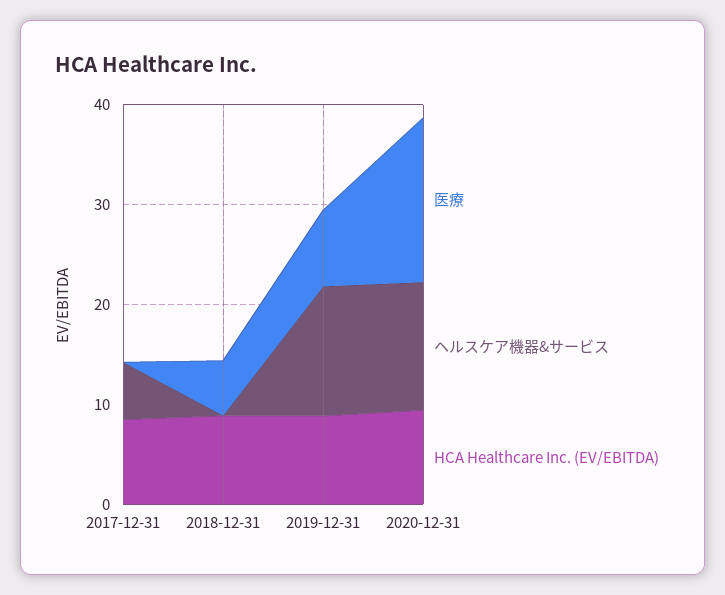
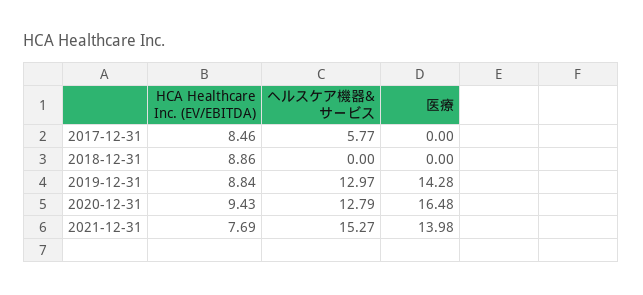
医療, 2018-12-31: 6 -> 0
医療, 2019-12-31: 8 -> 14.28
HCA Healthcare Inc. (EV/EBITDA), 2021-12-31: none -> 7.69
ヘルスケア機器&サービス, 2021-12-31: none -> 15.27
医療, 2021-12-31: none -> 13.98

